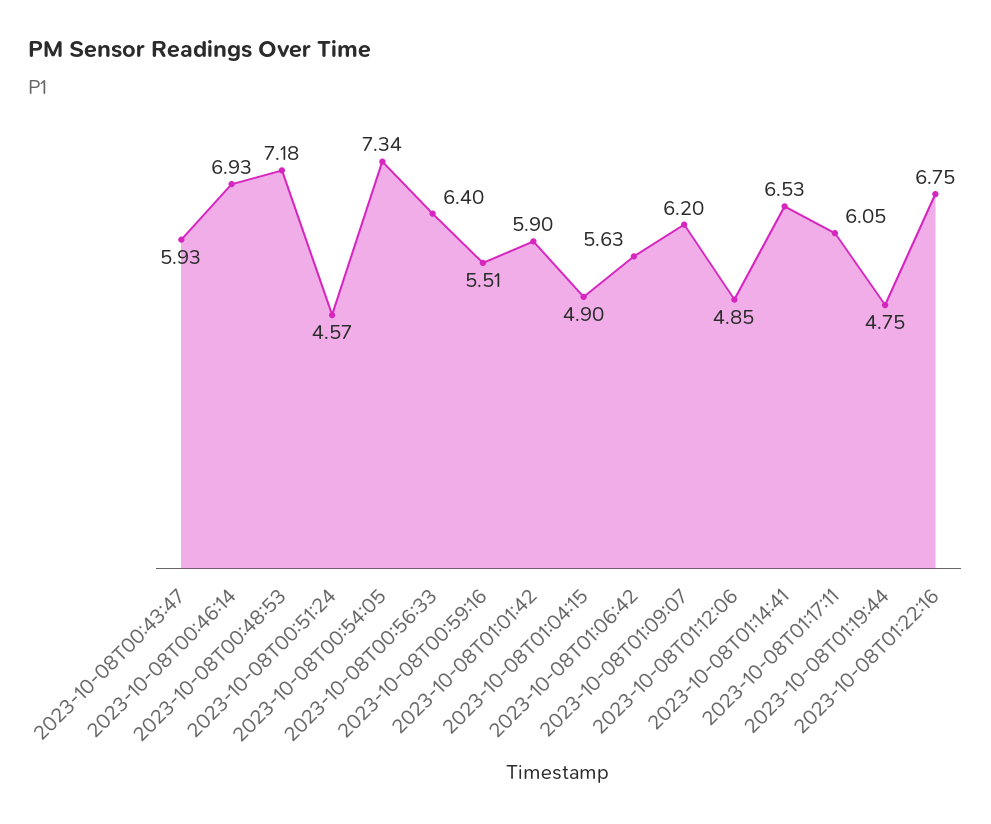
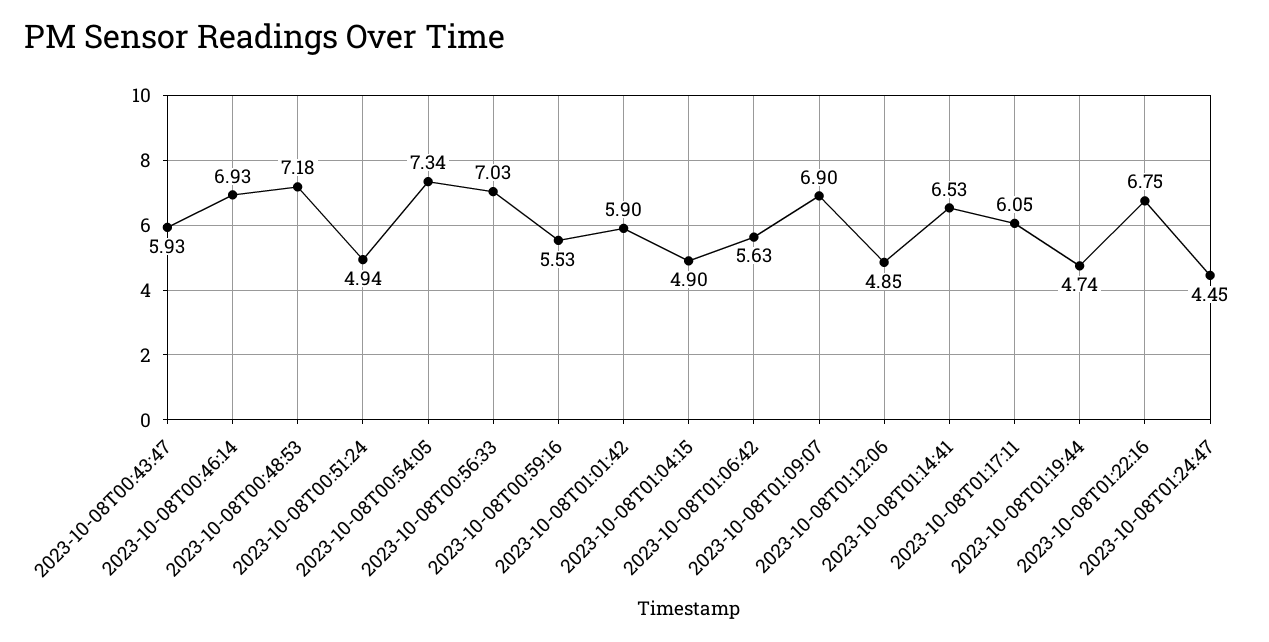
2023-10-08T00:51:24: 4.57 -> 4.94
2023-10-08T00:56:33: 6.4 -> 7.03
2023-10-08T00:59:16: 5.51 -> 5.53
2023-10-08T01:09:07: 6.2 -> 6.9
2023-10-08T01:19:44: 4.75 -> 4.74
2023-10-08T01:24:47: none -> 4.45

